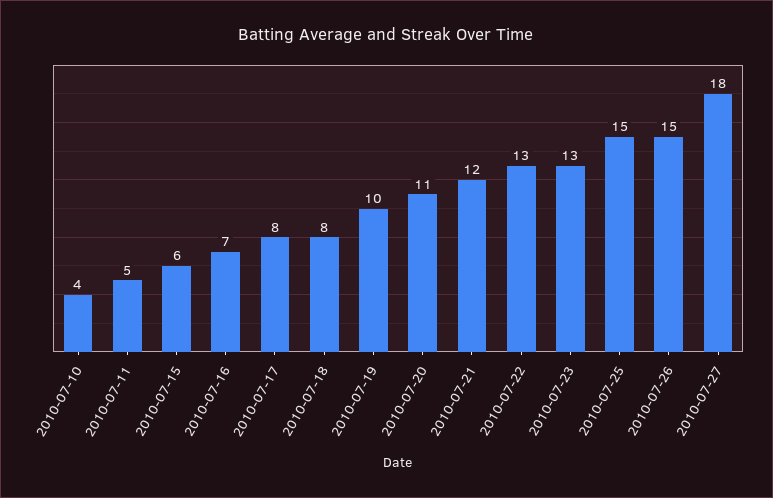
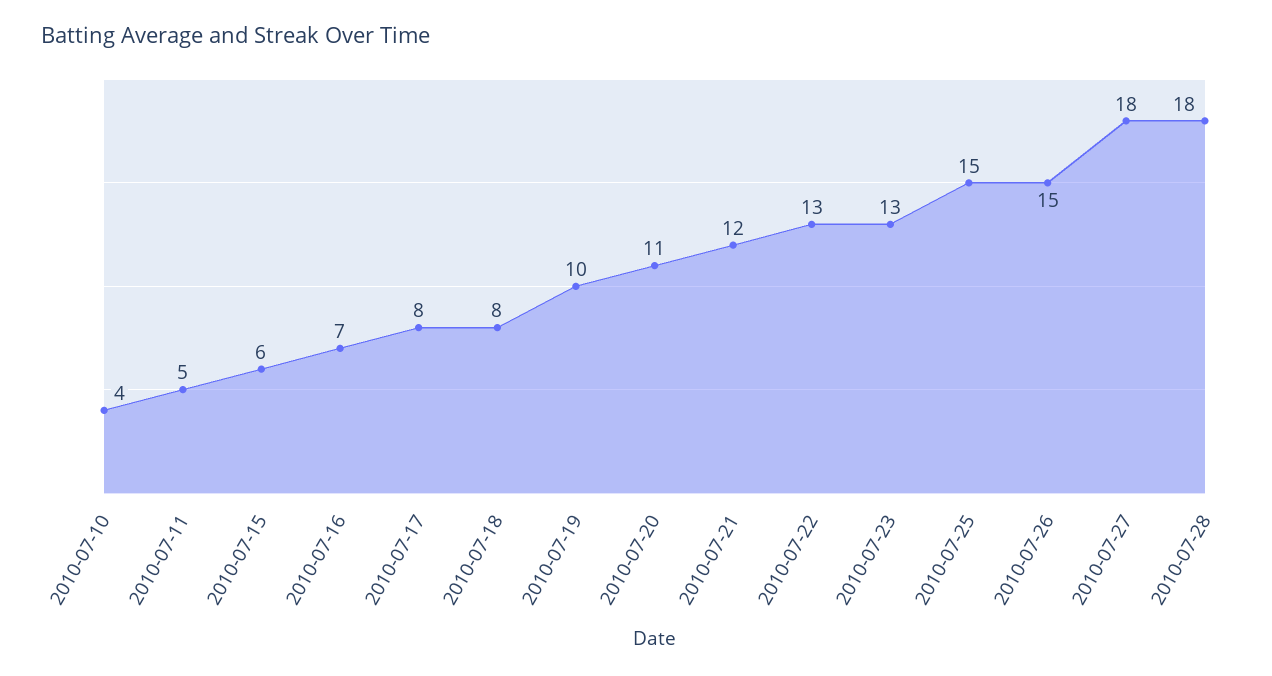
2010-07-28: none -> 18

